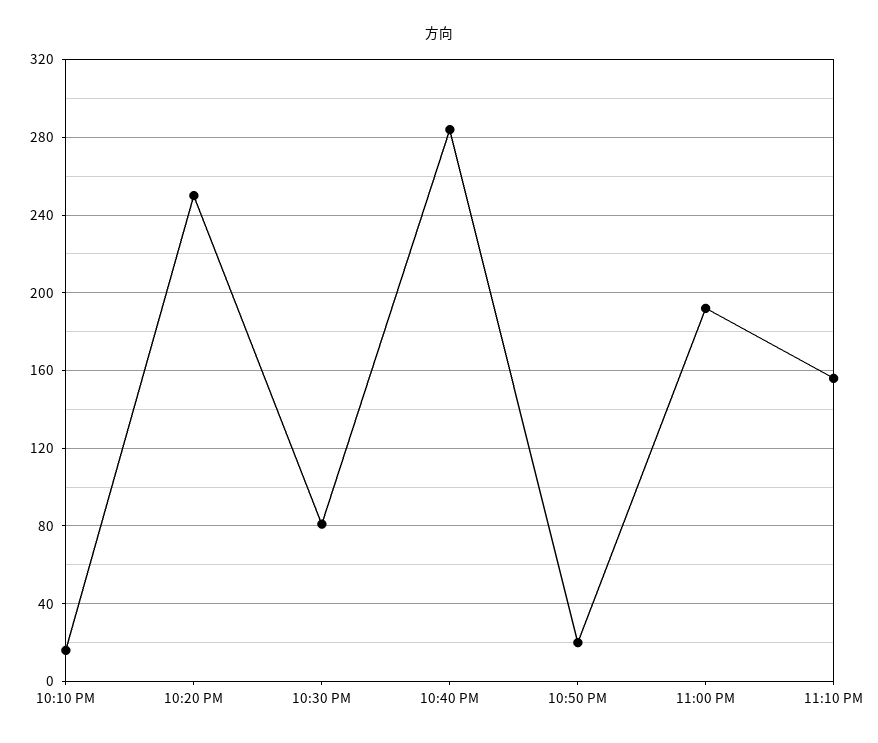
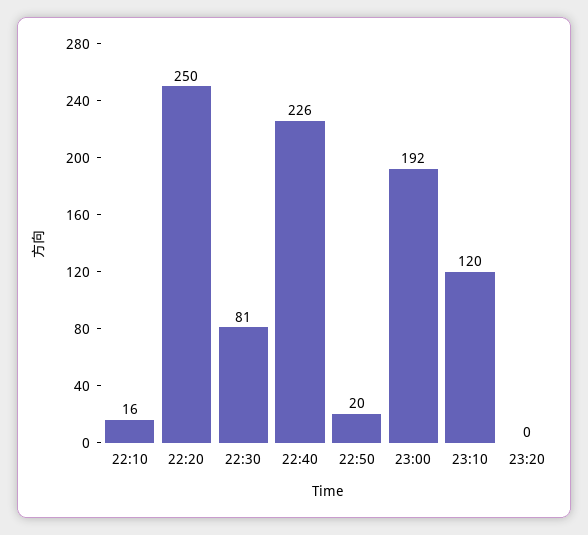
10:40 PM: 285 -> 226
11:10 PM: 155 -> 120
23:20: none -> 0

